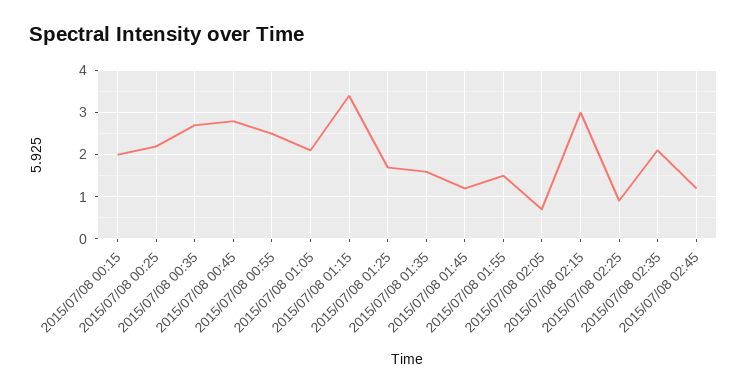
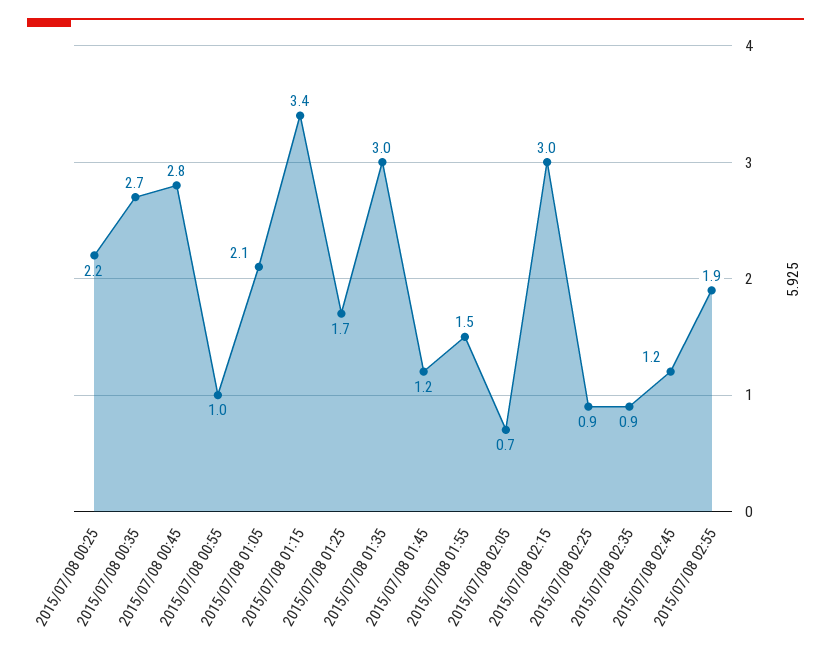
2015/07/08 00:15: 2 -> none
2015/07/08 00:55: 2.5 -> 1
2015/07/08 01:35: 1.5 -> 3
2015/07/08 02:35: 2 -> 0.9
2015/07/08 02:55: none -> 1.9

